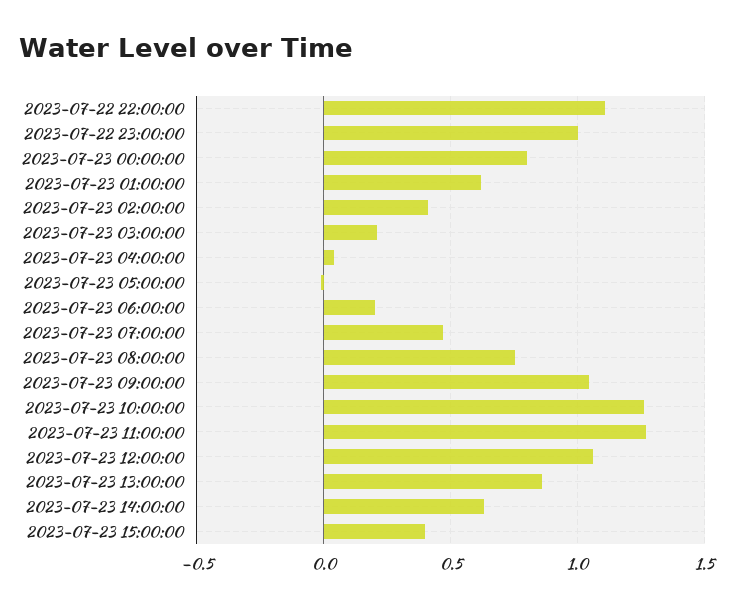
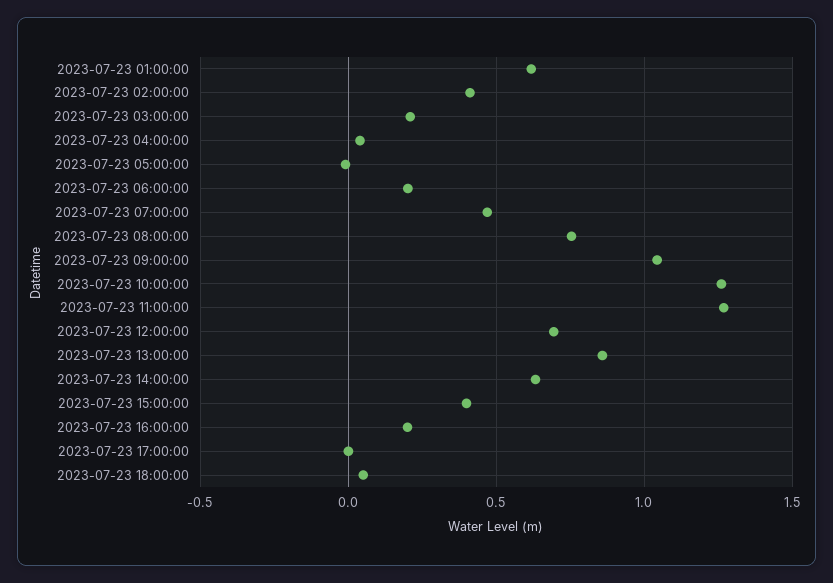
2023-07-22 22:00:00: 1.1 -> none
2023-07-22 23:00:00: 1 -> none
2023-07-23 00:00:00: 0.8 -> none
2023-07-23 12:00:00: 1.05 -> 0.7
2023-07-23 16:00:00: none -> 0.2
2023-07-23 17:00:00: none -> 0
2023-07-23 18:00:00: none -> 0.05

